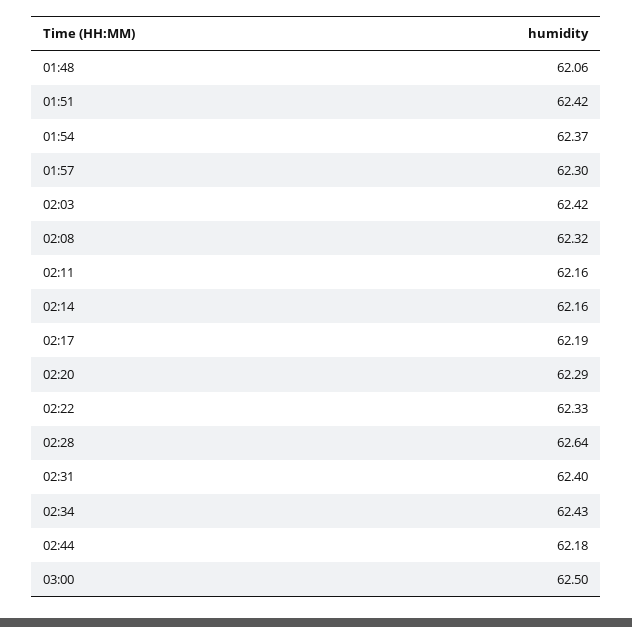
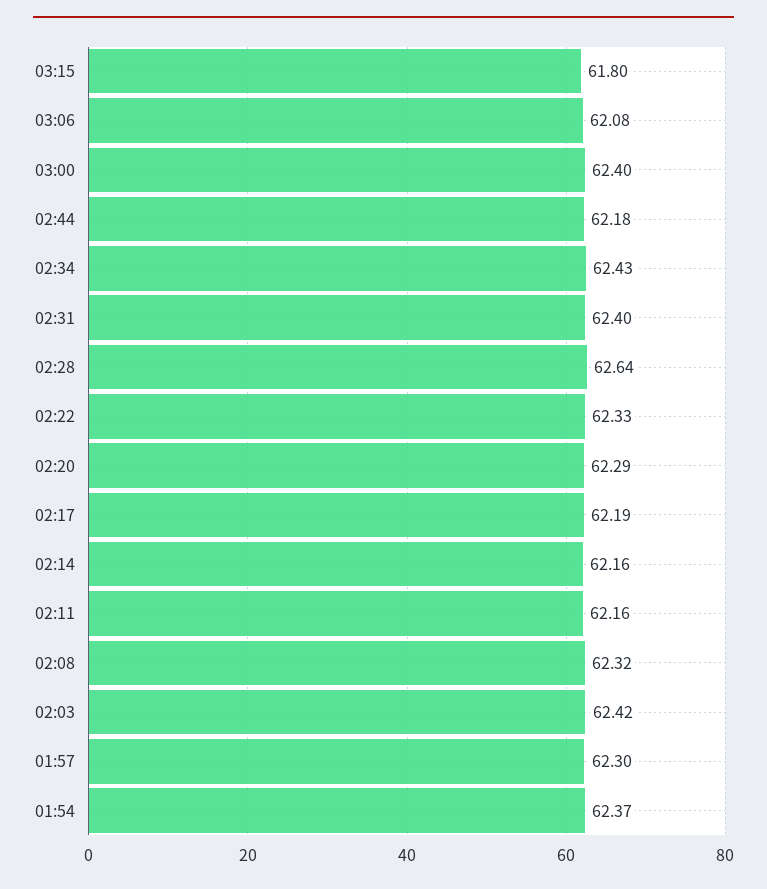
01:48: 62.06 -> none
01:51: 62.42 -> none
03:00: 62.5 -> 62.4
03:15: none -> 61.8
03:06: none -> 62.08

